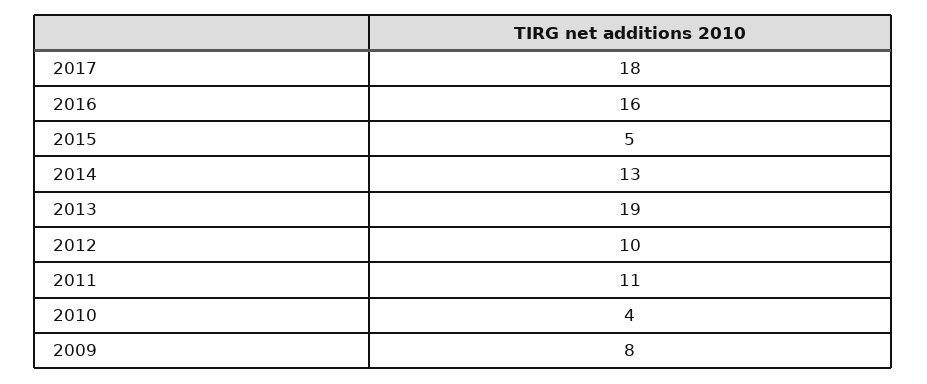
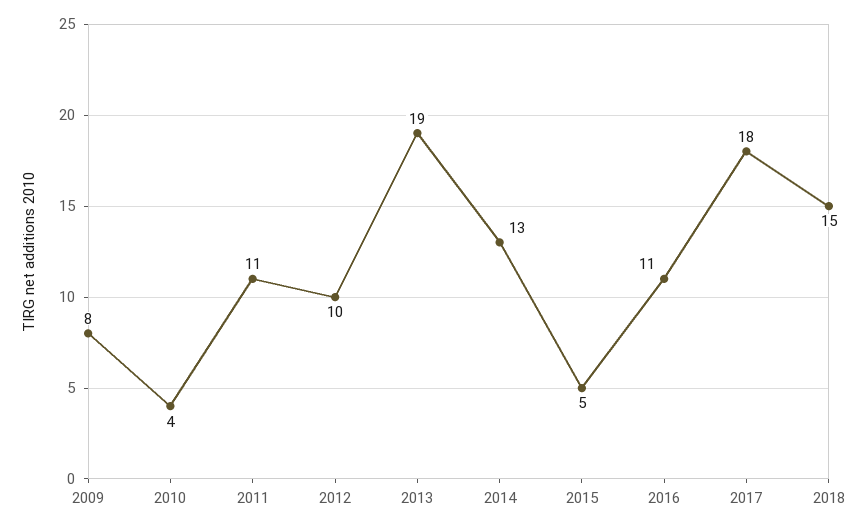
2016: 16 -> 11
2018: none -> 15

